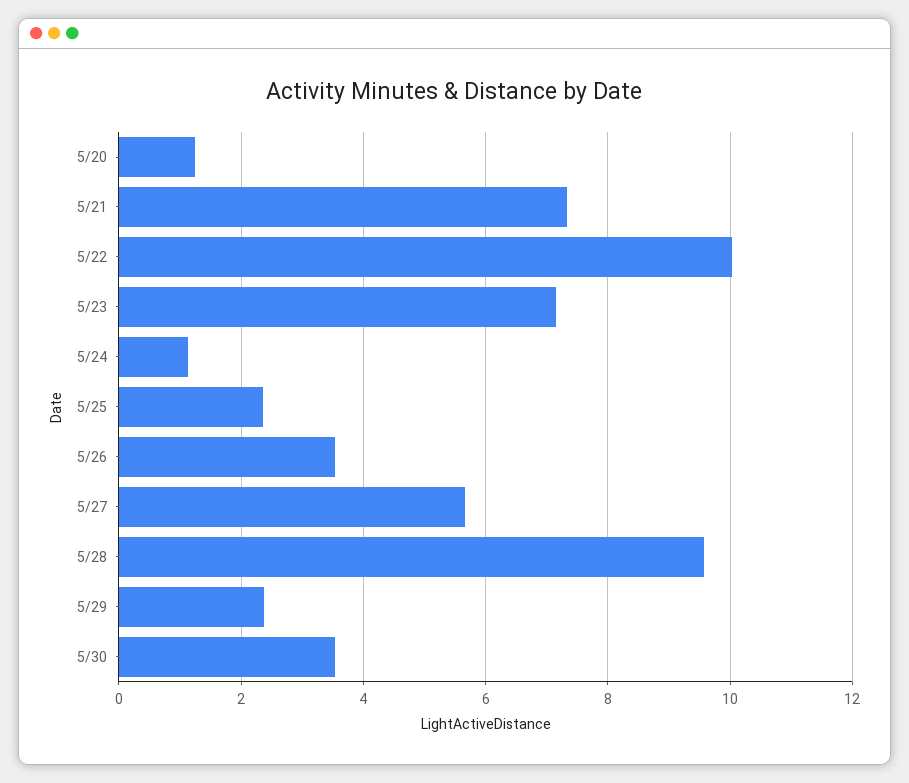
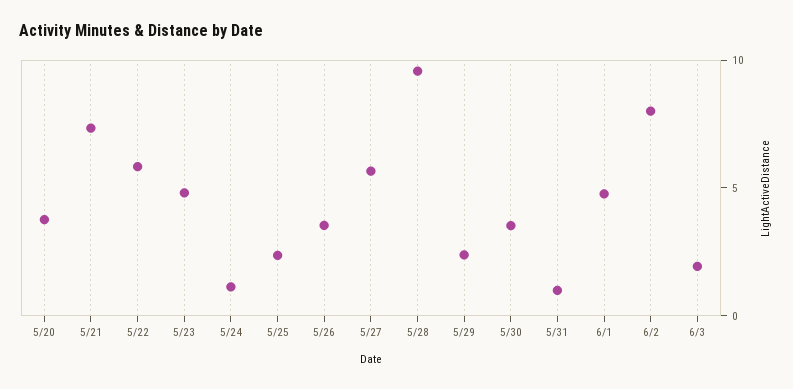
5/20: 1.2 -> 4
5/22: 10 -> 6
5/23: 7.2 -> 5
5/31: none -> 1
6/1: none -> 5
6/2: none -> 8
6/3: none -> 2

